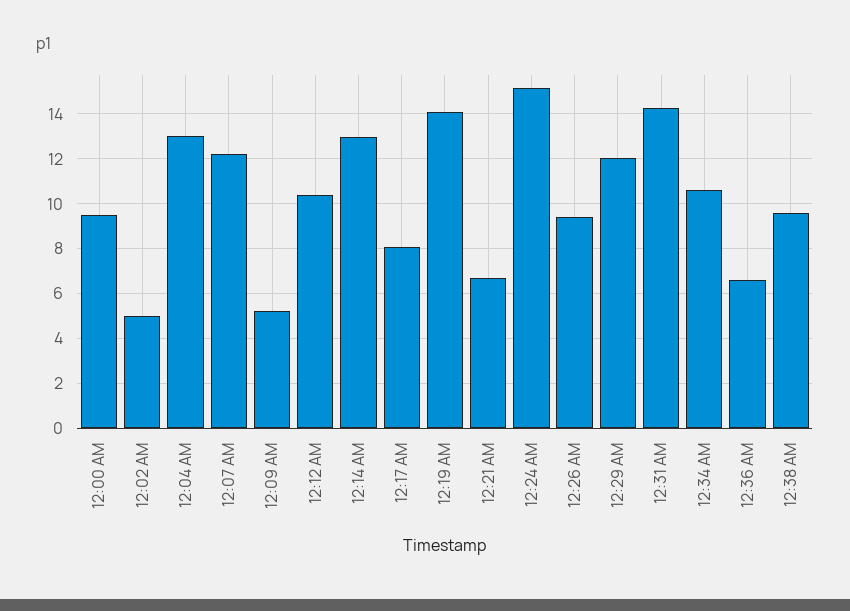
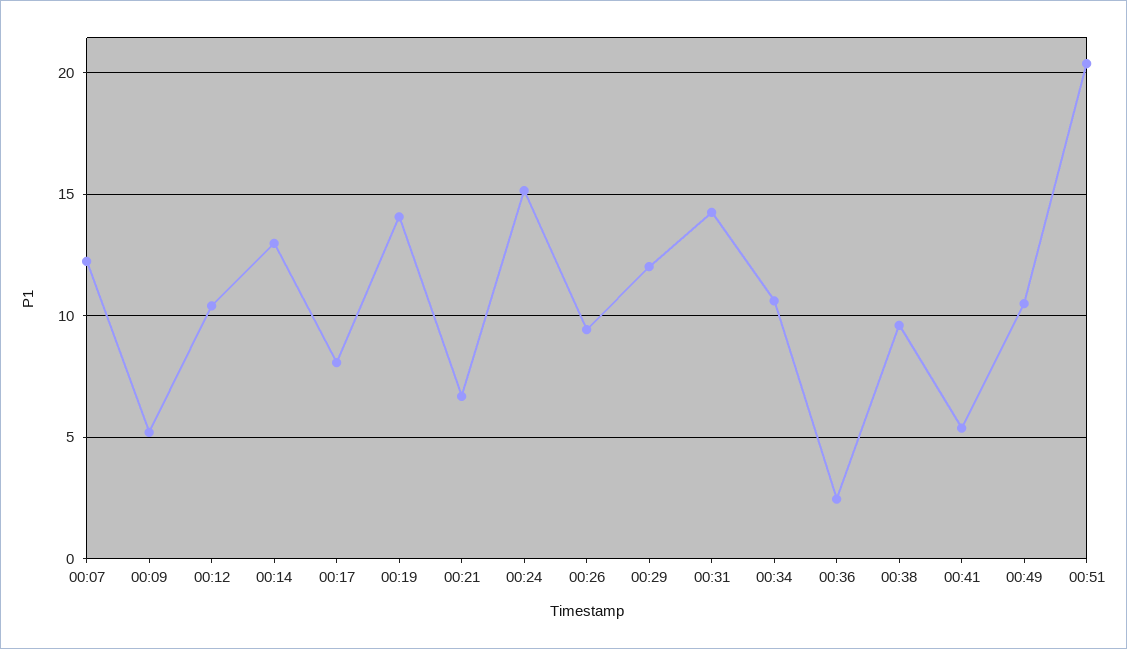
12:00 AM: 9.5 -> none
12:02 AM: 5 -> none
12:04 AM: 13 -> none
12:36 AM: 6.5 -> 2.5
00:41: none -> 5.5
00:49: none -> 10.5
00:51: none -> 20.5

